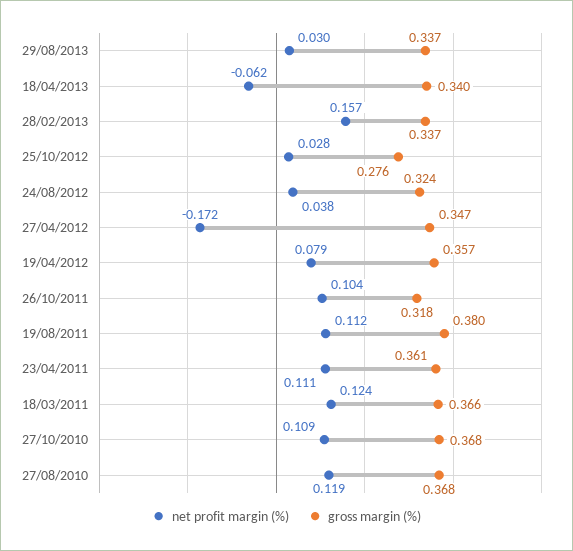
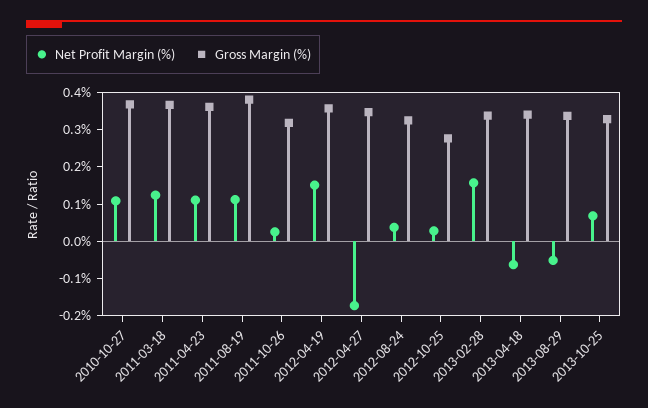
net profit margin (%), 29/08/2013: 0.03 -> -0.05
net profit margin (%), 19/04/2012: 0.079 -> 0.15
net profit margin (%), 26/10/2011: 0.104 -> 0.025
net profit margin (%), 27/08/2010: 0.119 -> none
gross margin (%), 27/08/2010: 0.368 -> none
net profit margin (%), 2013-10-25: none -> 0.075
gross margin (%), 2013-10-25: none -> 0.325

